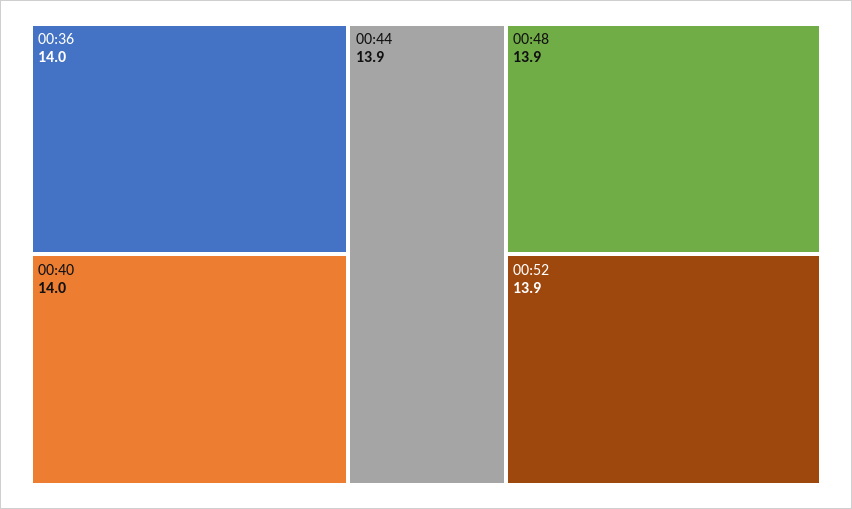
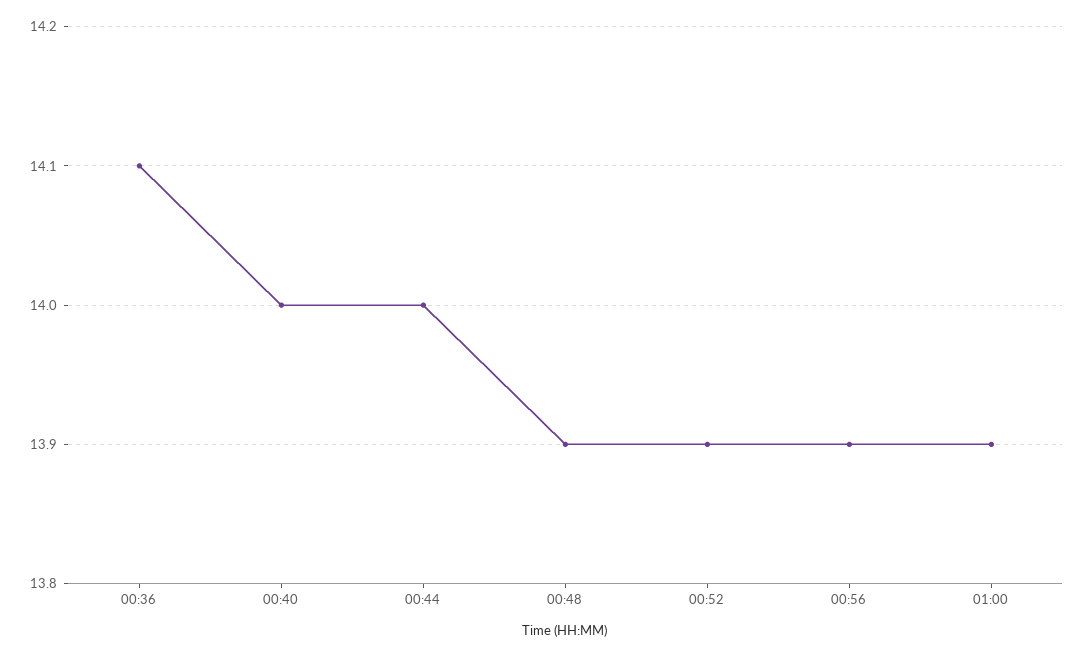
00:36: 14 -> 14.1
00:44: 13.9 -> 14
00:56: none -> 13.9
01:00: none -> 13.9

